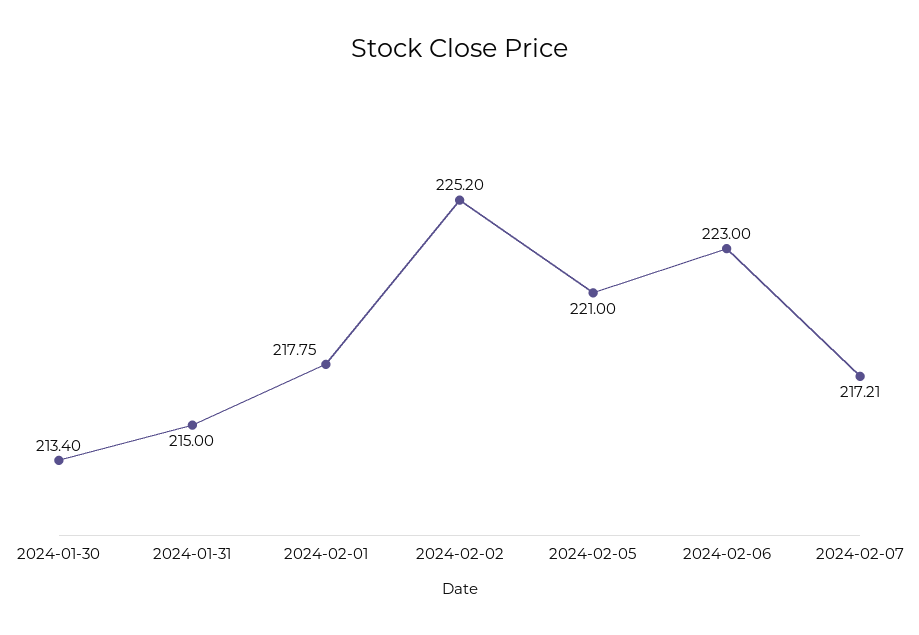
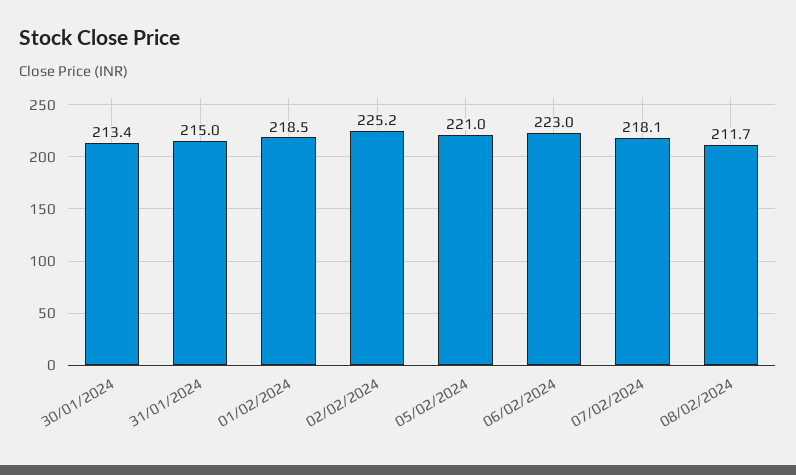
2024-02-01: 217.75 -> 218.5
2024-02-07: 217.21 -> 218.1
08/02/2024: none -> 211.7

